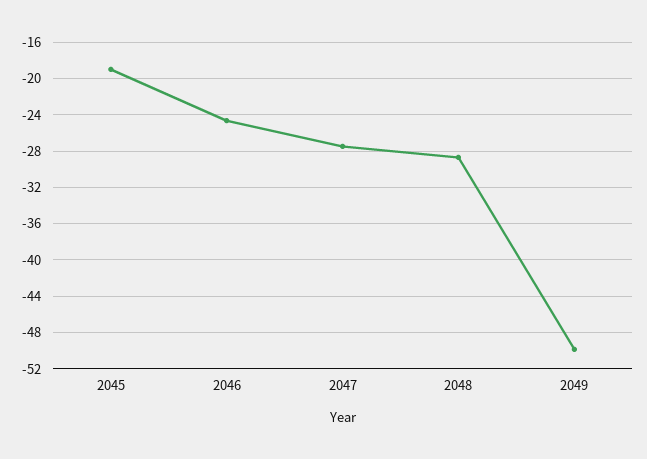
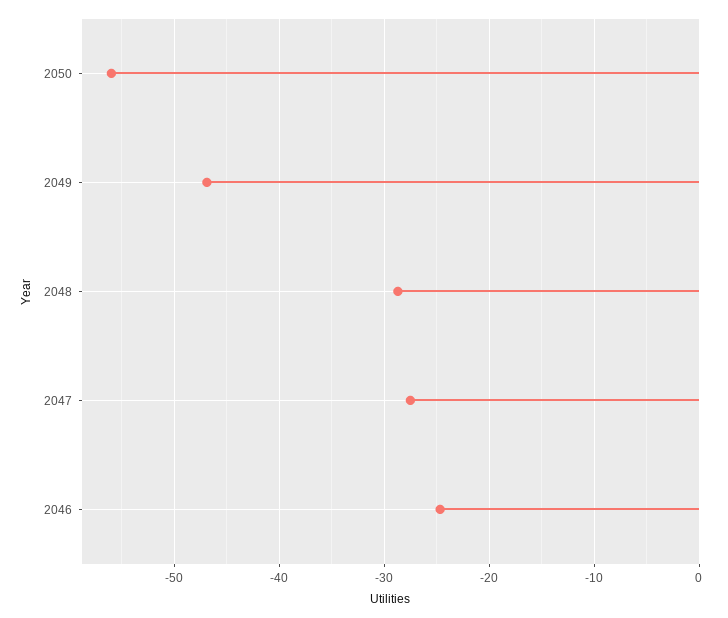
2045: -19 -> none
2049: -50 -> -47
2050: none -> -56

